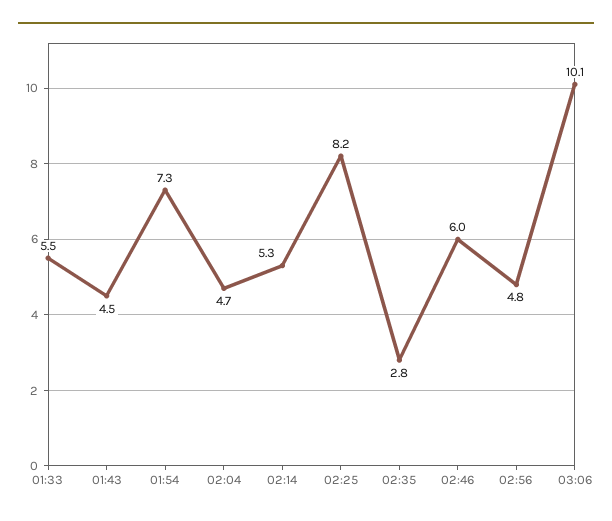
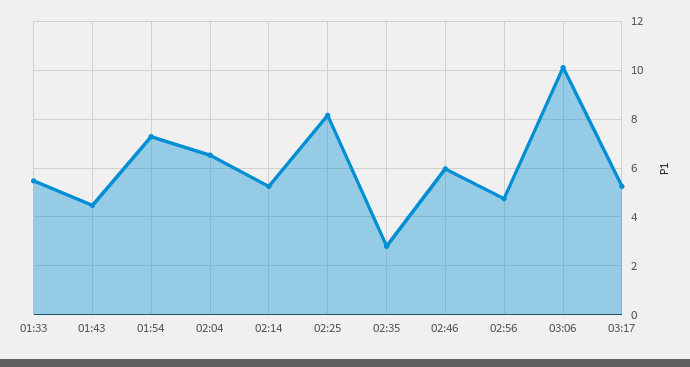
02:04: 4.7 -> 6.5
03:17: none -> 5.25

